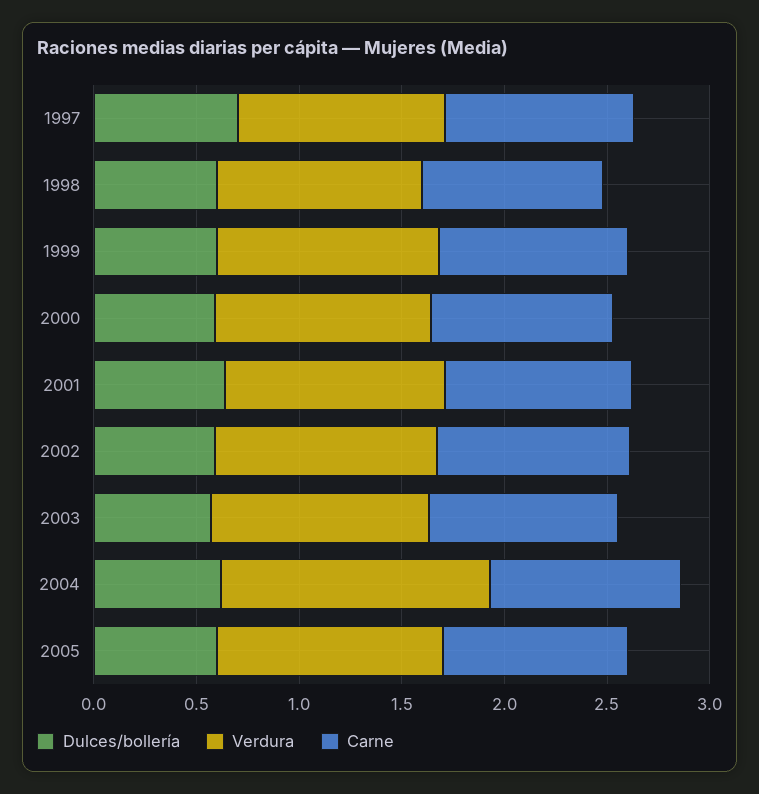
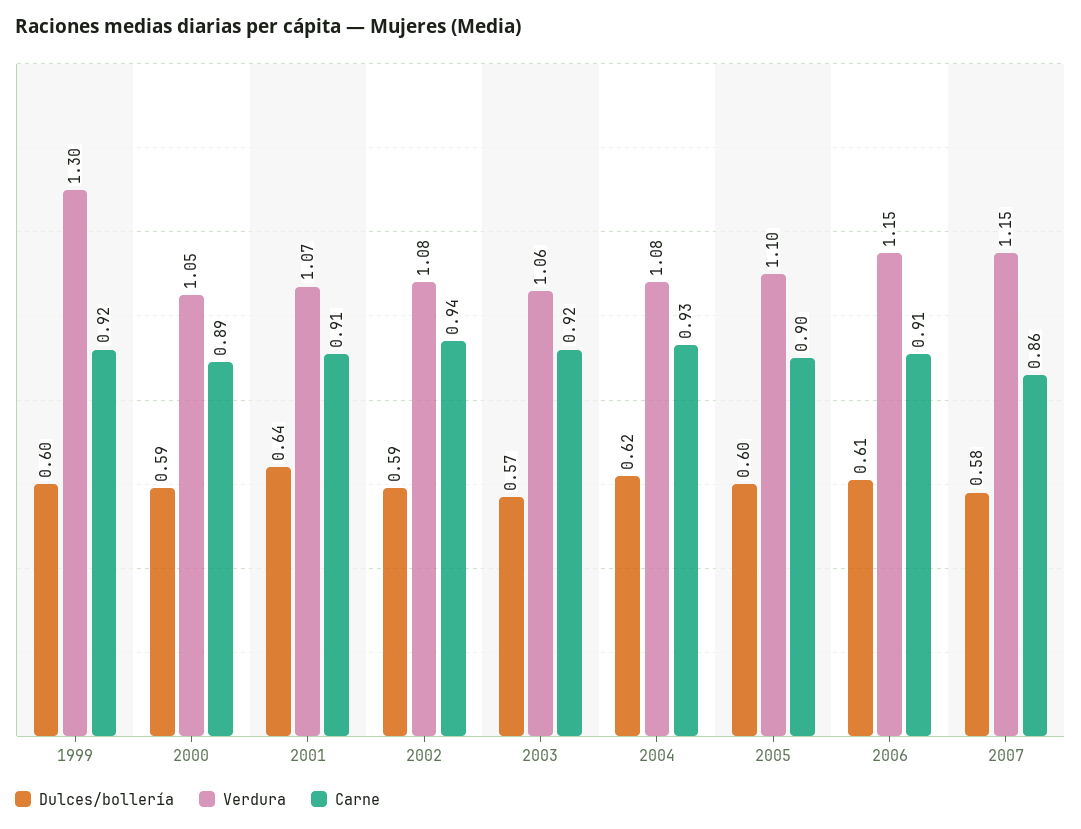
Dulces/bollería, 1997: 0.7 -> none
Verdura, 1997: 1 -> none
Carne, 1997: 0.9 -> none
Dulces/bollería, 1998: 0.6 -> none
Verdura, 1998: 1 -> none
Carne, 1998: 0.9 -> none
Verdura, 1999: 1.1 -> 1.3
Verdura, 2004: 1.3 -> 1.08
Dulces/bollería, 2006: none -> 0.61
Verdura, 2006: none -> 1.15
Carne, 2006: none -> 0.91
Dulces/bollería, 2007: none -> 0.58
Verdura, 2007: none -> 1.15
Carne, 2007: none -> 0.86

